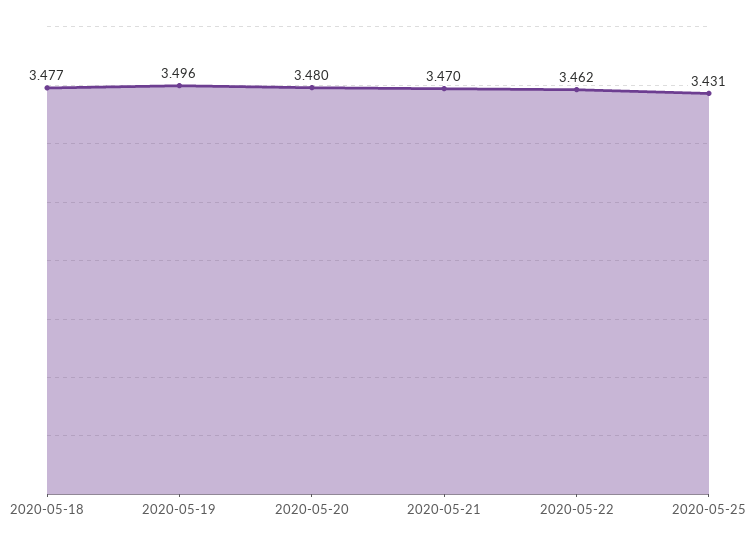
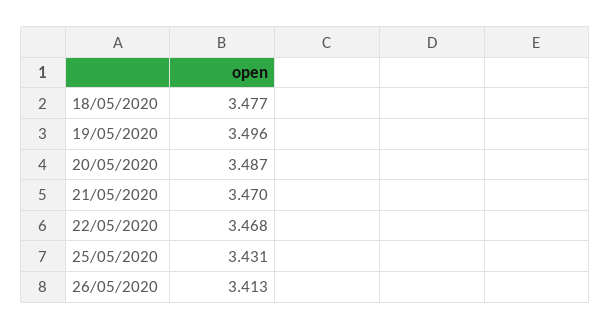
2020-05-20: 3.48 -> 3.487
2020-05-22: 3.462 -> 3.468
26/05/2020: none -> 3.413

